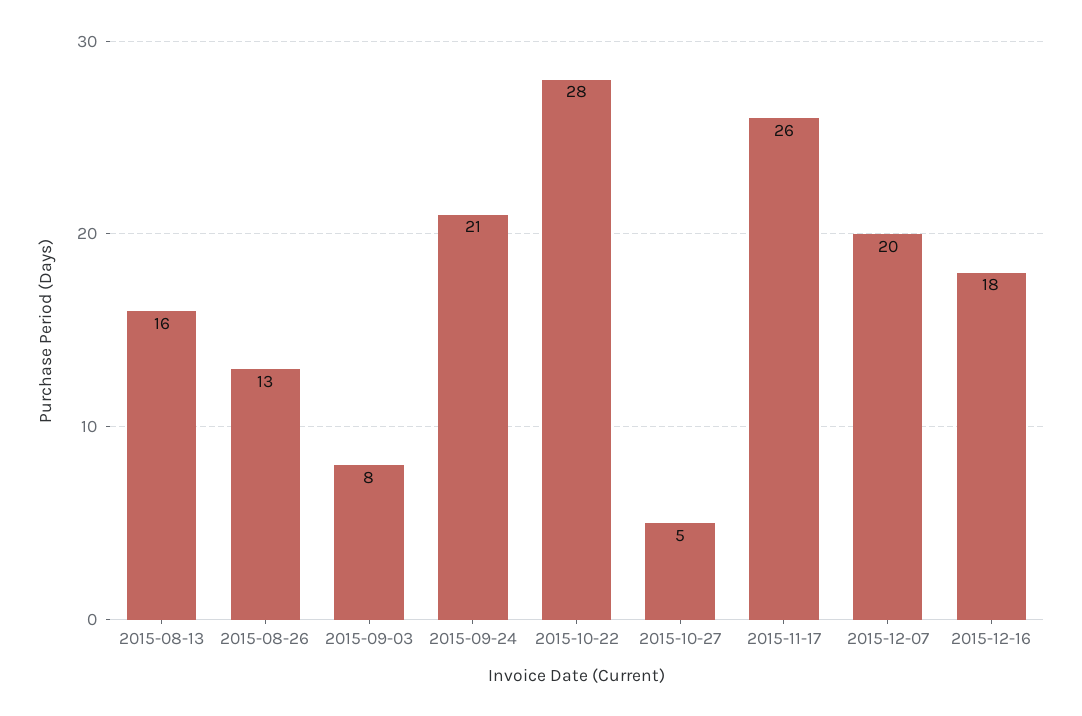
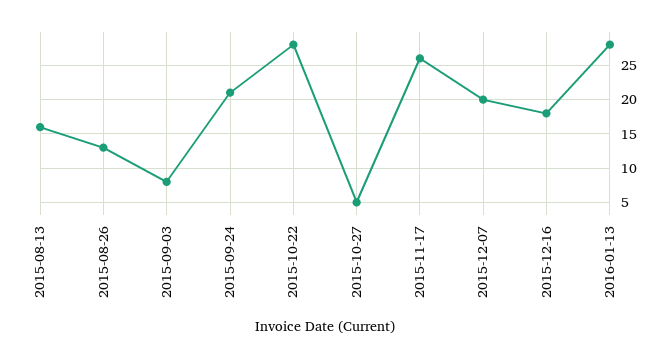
2016-01-13: none -> 28

